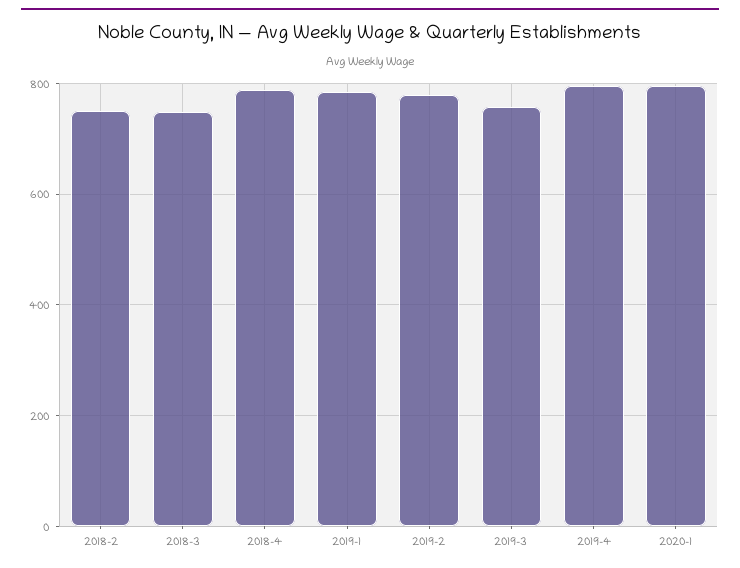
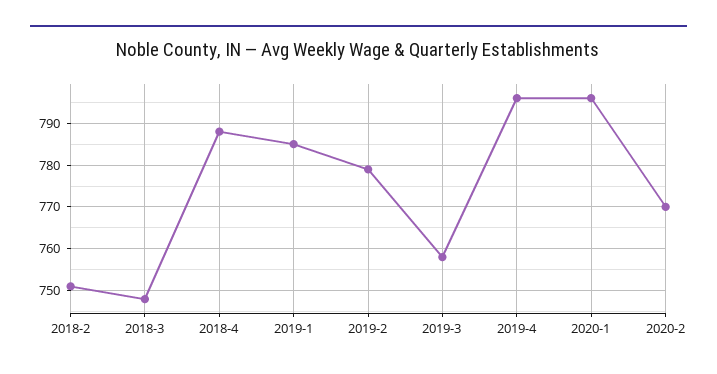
2020-2: none -> 770

